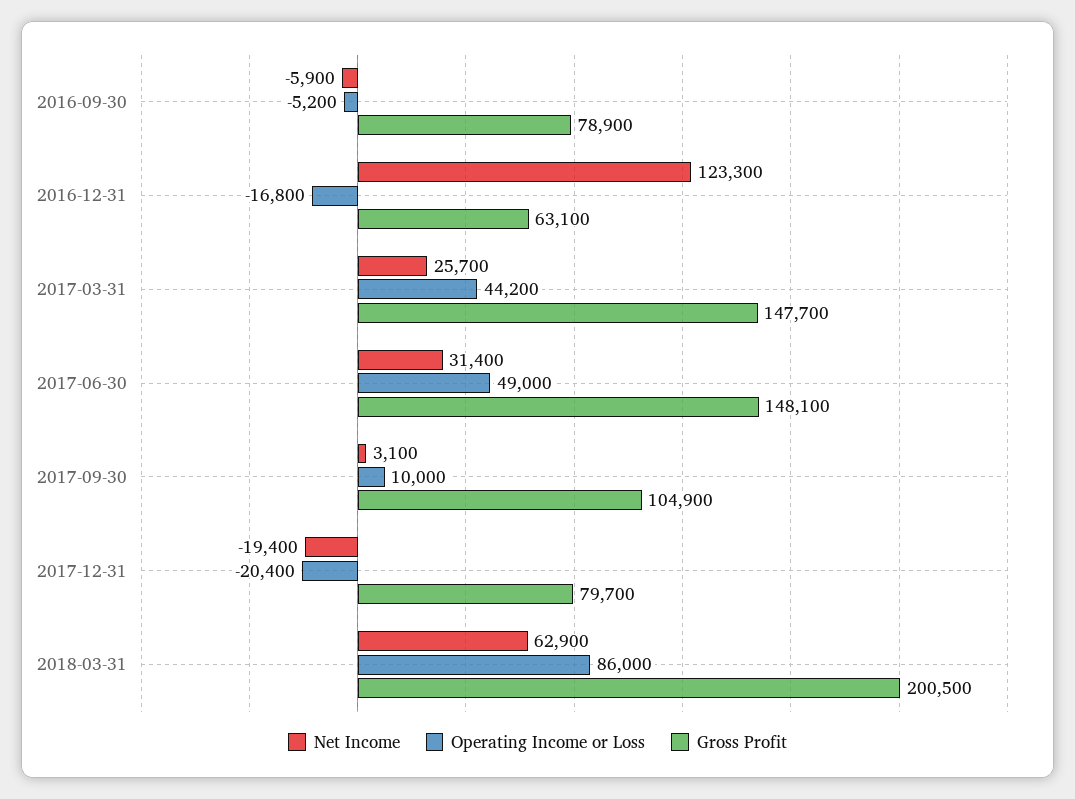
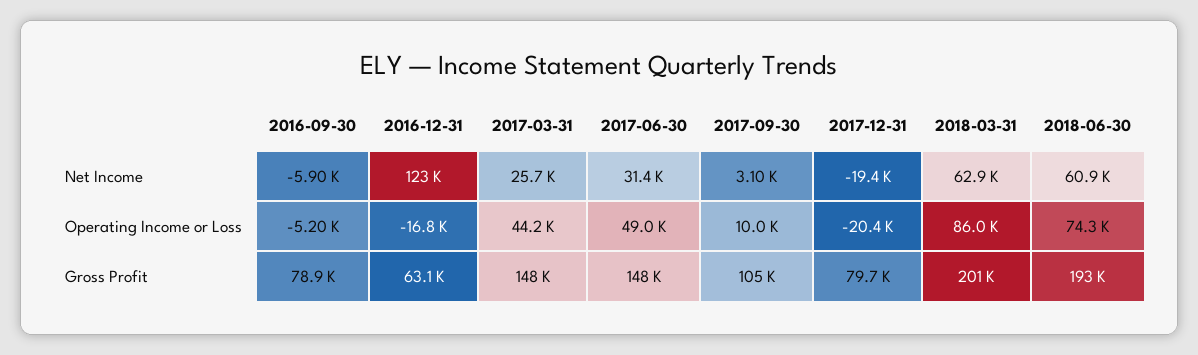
Net Income, 2018-06-30: none -> 60900
Operating Income or Loss, 2018-06-30: none -> 74300
Gross Profit, 2018-06-30: none -> 193000

